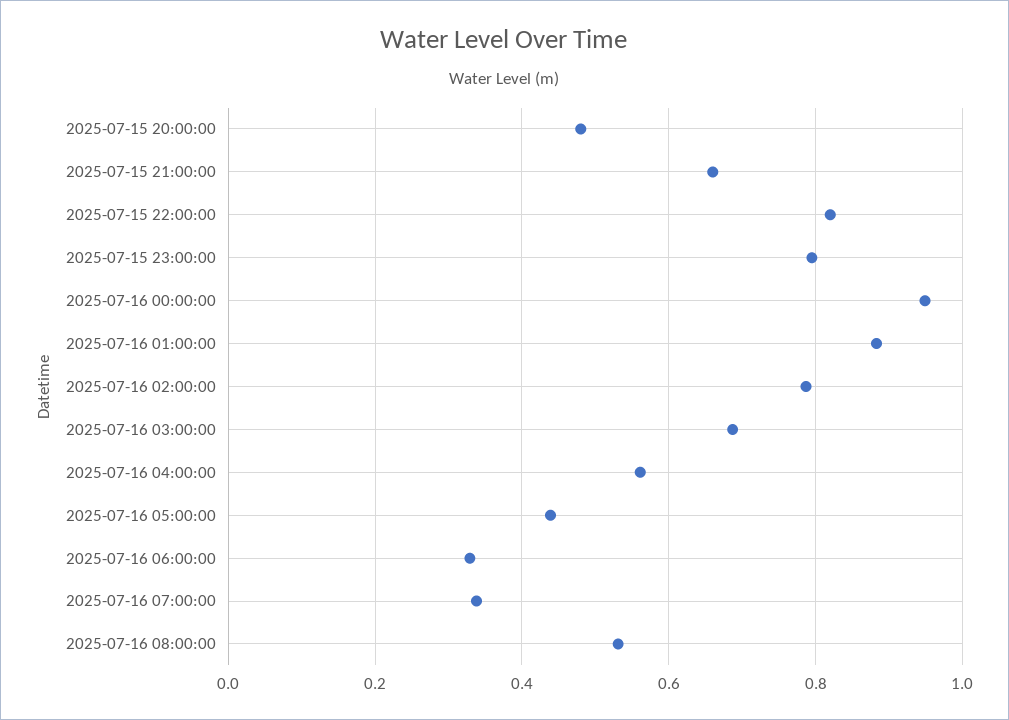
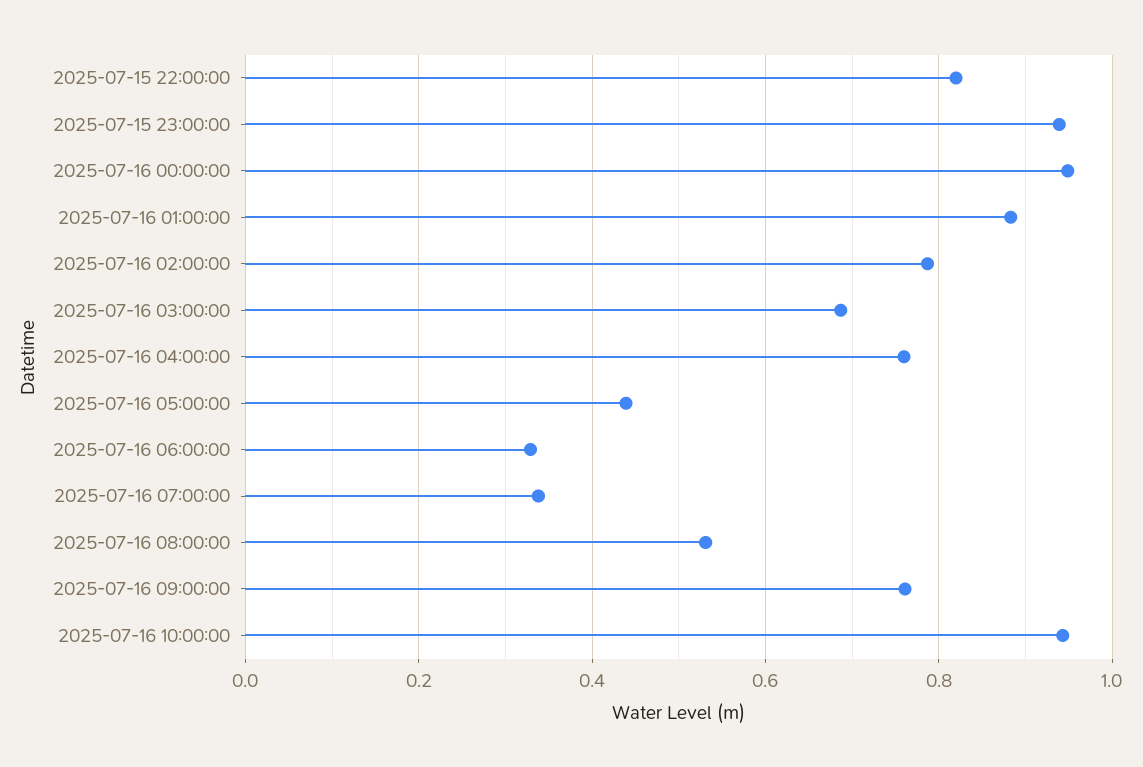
2025-07-15 20:00:00: 0.48 -> none
2025-07-15 21:00:00: 0.66 -> none
2025-07-15 23:00:00: 0.8 -> 0.94
2025-07-16 04:00:00: 0.56 -> 0.76
2025-07-16 09:00:00: none -> 0.76
2025-07-16 10:00:00: none -> 0.94

